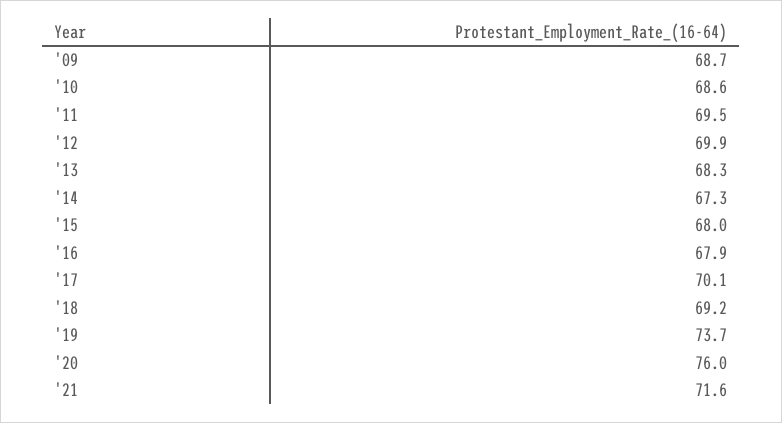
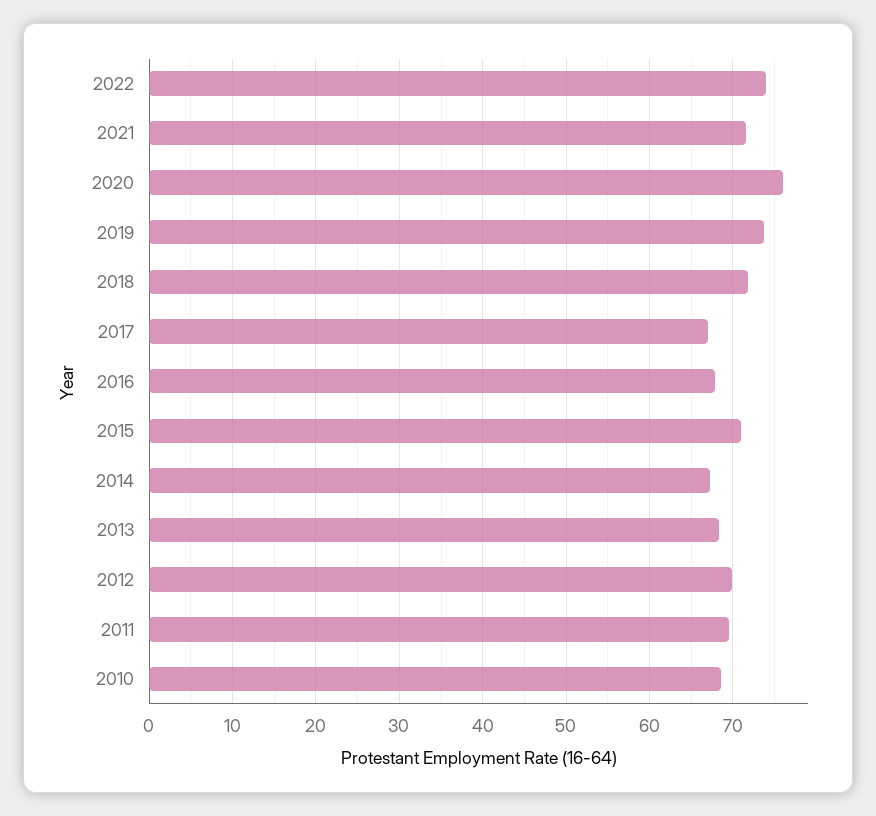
'09: 68.7 -> none
'15: 68 -> 71
'17: 70.1 -> 67
'18: 69.2 -> 72
2022: none -> 74

